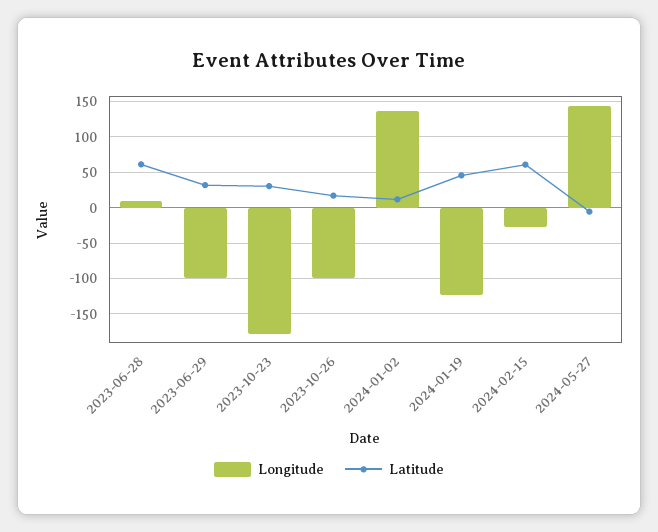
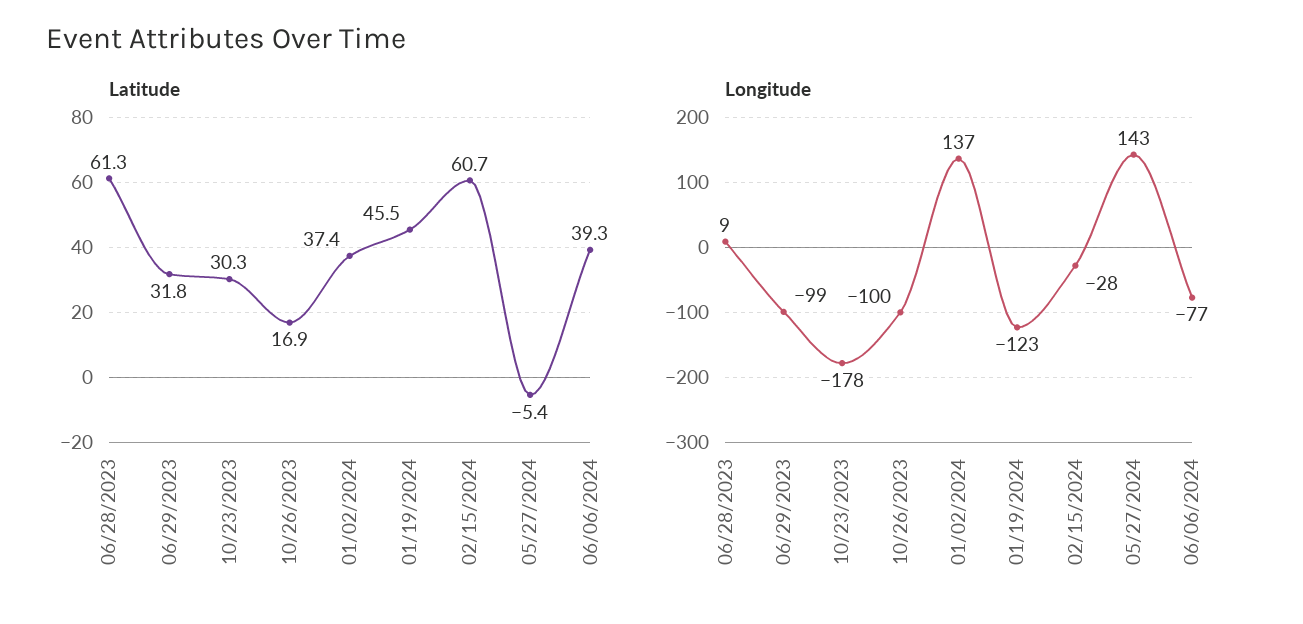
Latitude, 2024-01-02: 10 -> 37.4
Latitude, 06/06/2024: none -> 39.3
Longitude, 06/06/2024: none -> -77

